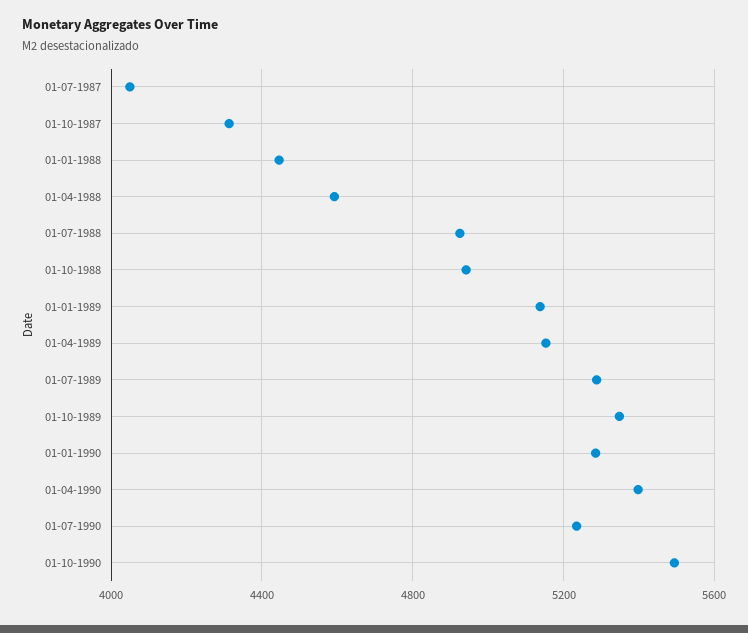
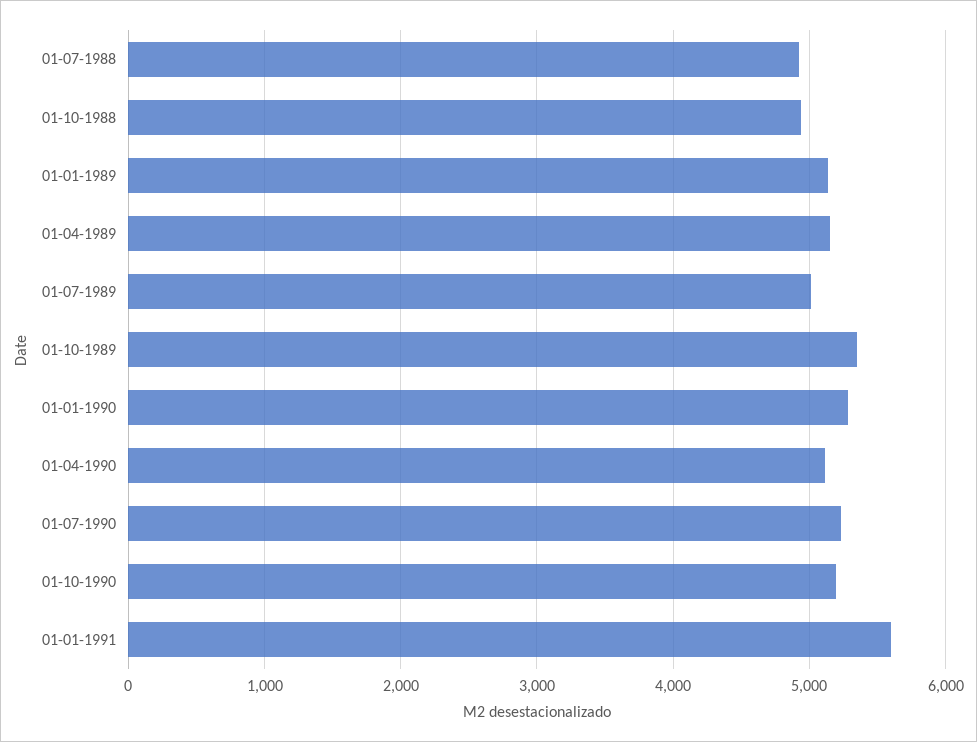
01-07-1987: 4050 -> none
01-10-1987: 4300 -> none
01-01-1988: 4450 -> none
01-04-1988: 4600 -> none
01-07-1989: 5300 -> 5000
01-04-1990: 5400 -> 5100
01-10-1990: 5500 -> 5200
01-01-1991: none -> 5600

